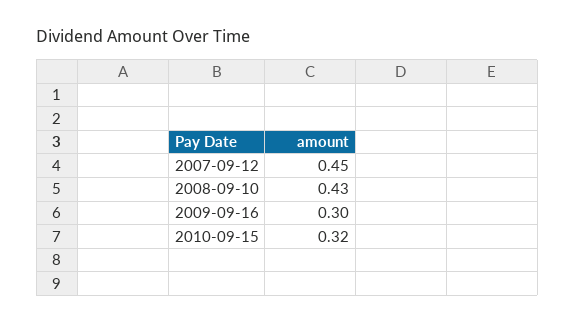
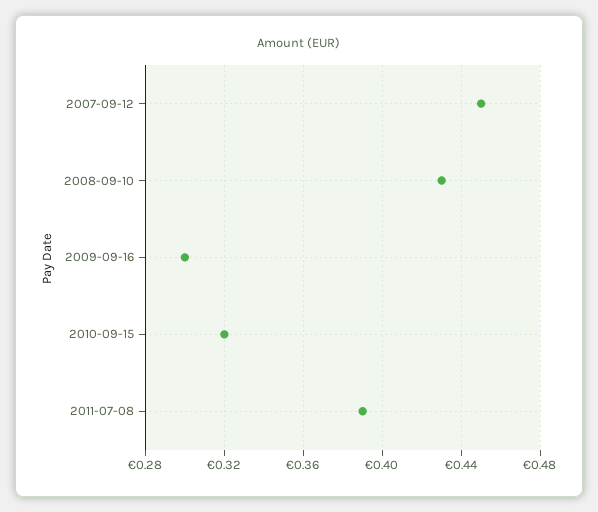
2011-07-08: none -> 0.39

